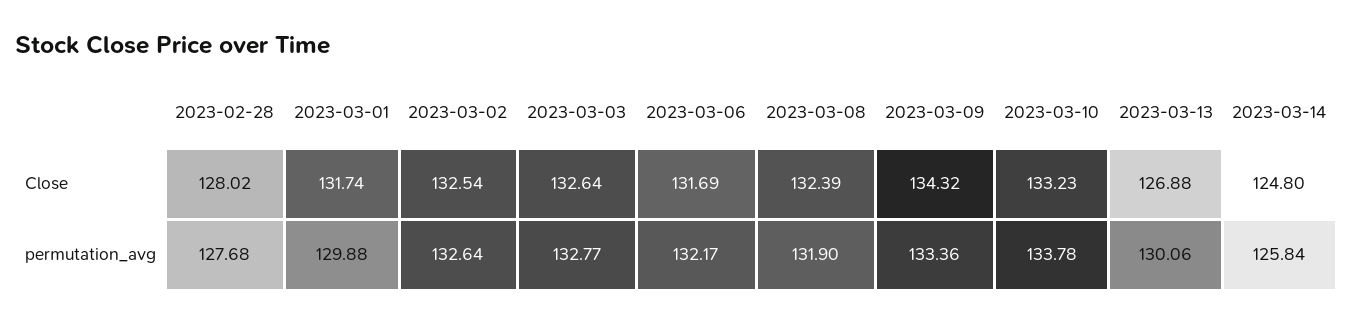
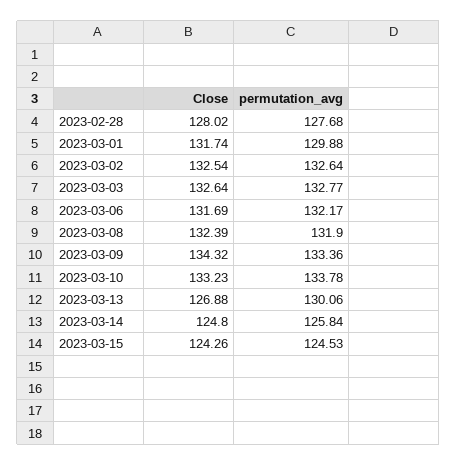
2023-03-15, Close: none -> 124.26
2023-03-15, permutation_avg: none -> 124.53

